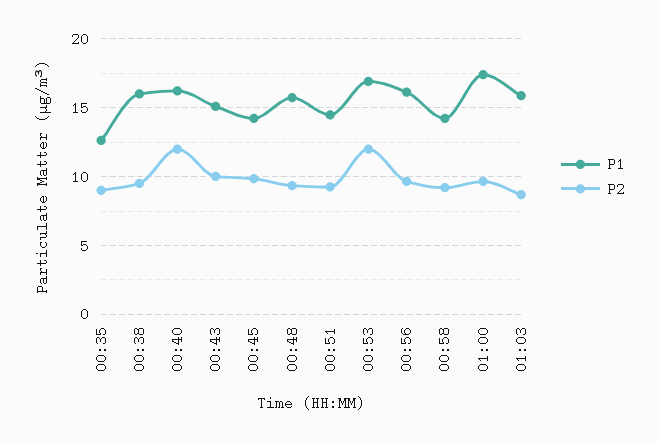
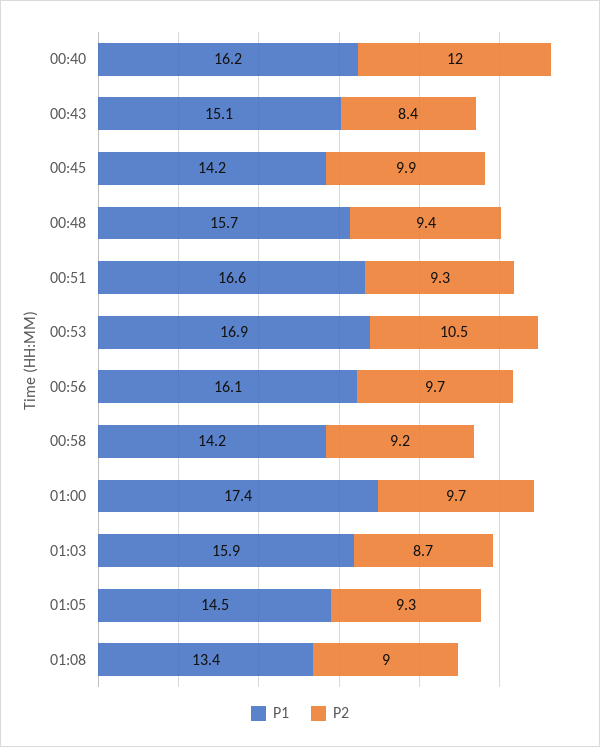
P1, 00:35: 12.5 -> none
P2, 00:35: 9 -> none
P1, 00:38: 16 -> none
P2, 00:38: 9.5 -> none
P2, 00:43: 10 -> 8.4
P1, 00:51: 14.5 -> 16.6
P2, 00:53: 12 -> 10.5
P1, 01:05: none -> 14.5
P2, 01:05: none -> 9.3
P1, 01:08: none -> 13.4
P2, 01:08: none -> 9

